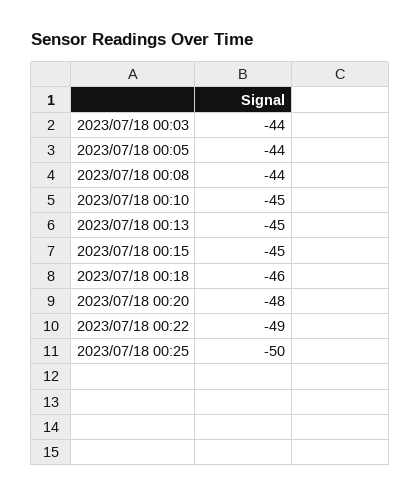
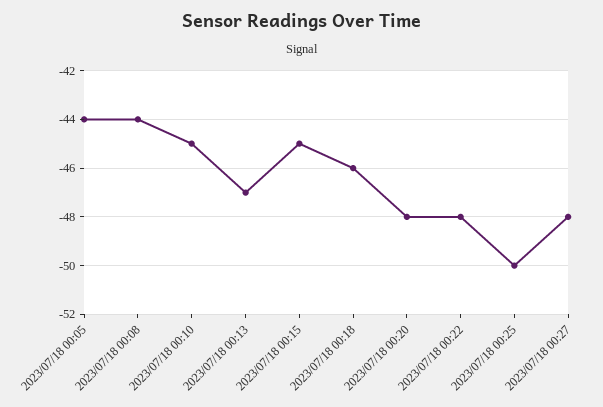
2023/07/18 00:03: -44 -> none
2023/07/18 00:13: -45 -> -47
2023/07/18 00:22: -49 -> -48
2023/07/18 00:27: none -> -48

